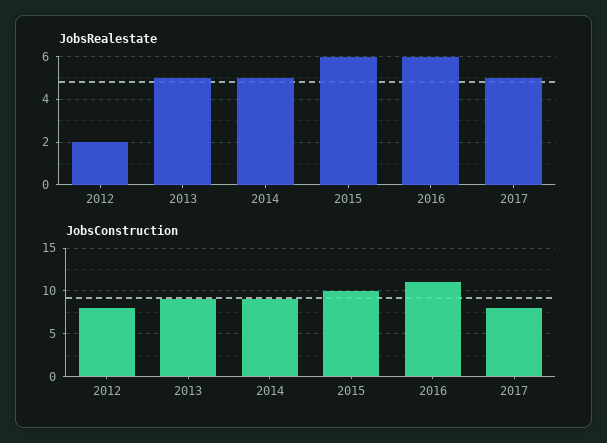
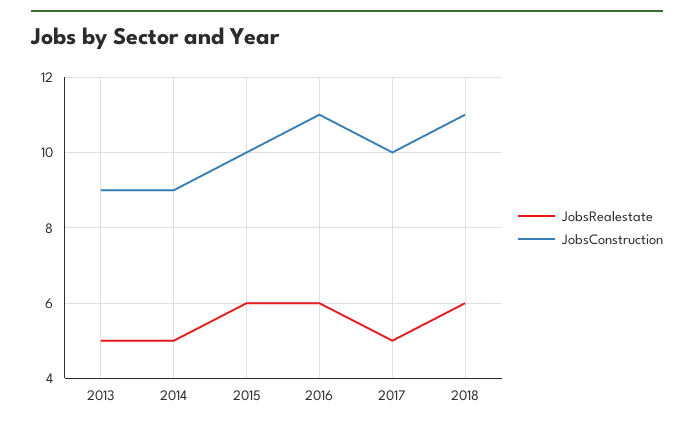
JobsRealestate, 2012: 2 -> none
JobsConstruction, 2012: 8 -> none
JobsConstruction, 2017: 8 -> 10
JobsRealestate, 2018: none -> 6
JobsConstruction, 2018: none -> 11

